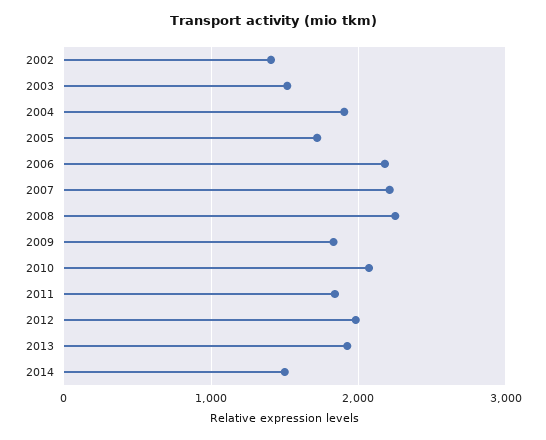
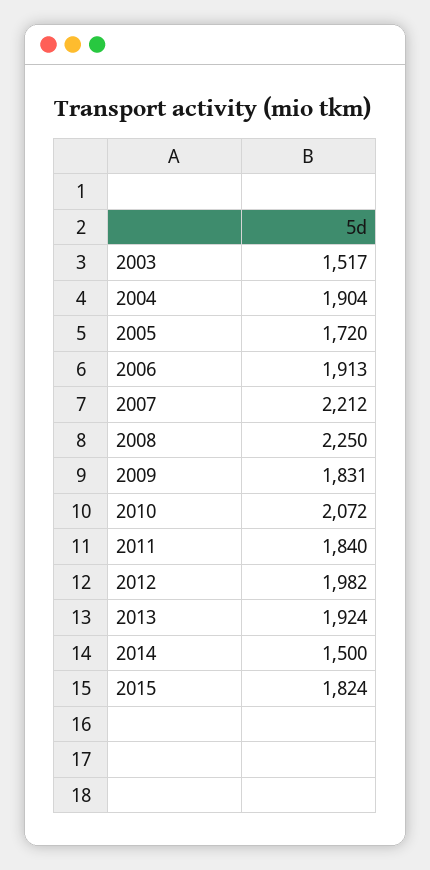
2002: 1400 -> none
2006: 2200 -> 1913
2015: none -> 1824

